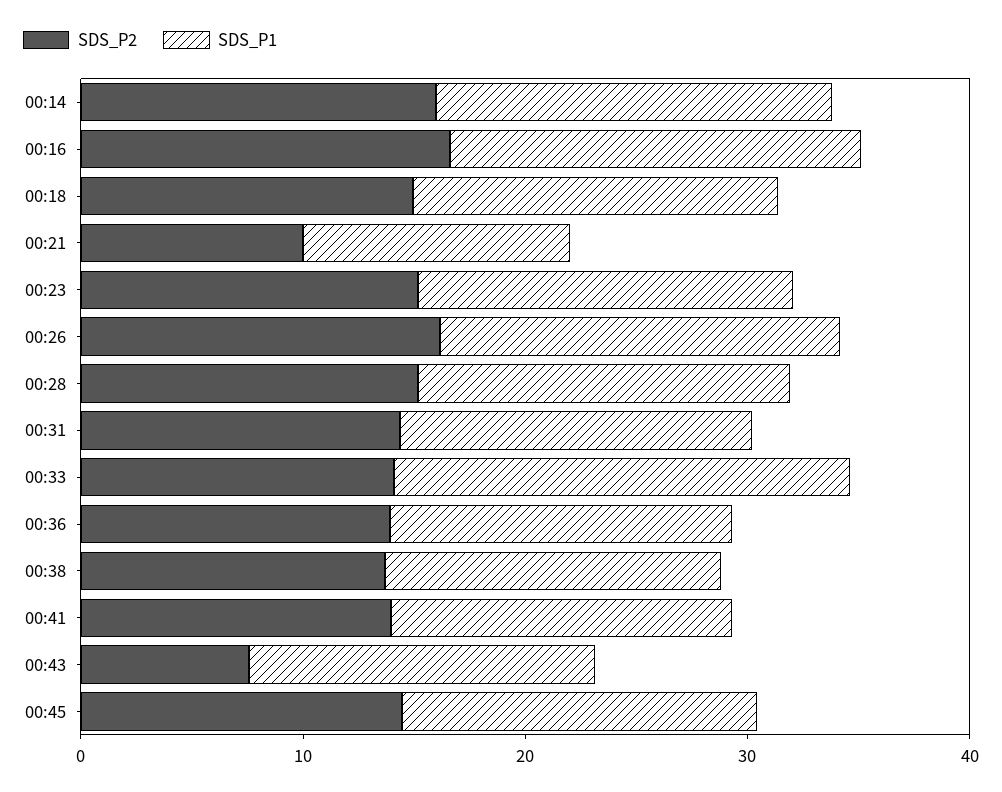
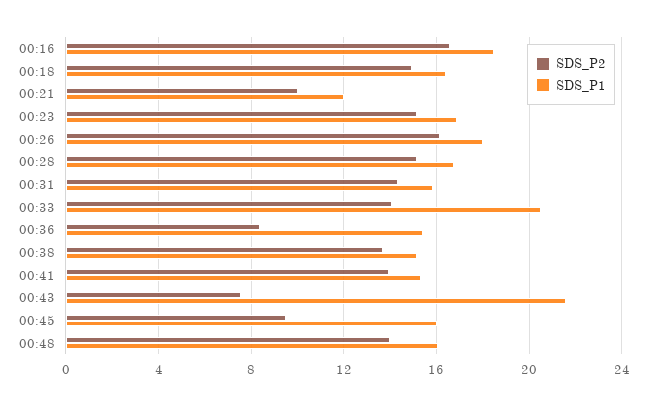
SDS_P2, 00:14: 16 -> none
SDS_P1, 00:14: 18 -> none
SDS_P2, 00:36: 14 -> 8.5
SDS_P1, 00:43: 16 -> 21.5
SDS_P2, 00:45: 14 -> 9.5
SDS_P2, 00:48: none -> 14
SDS_P1, 00:48: none -> 16

